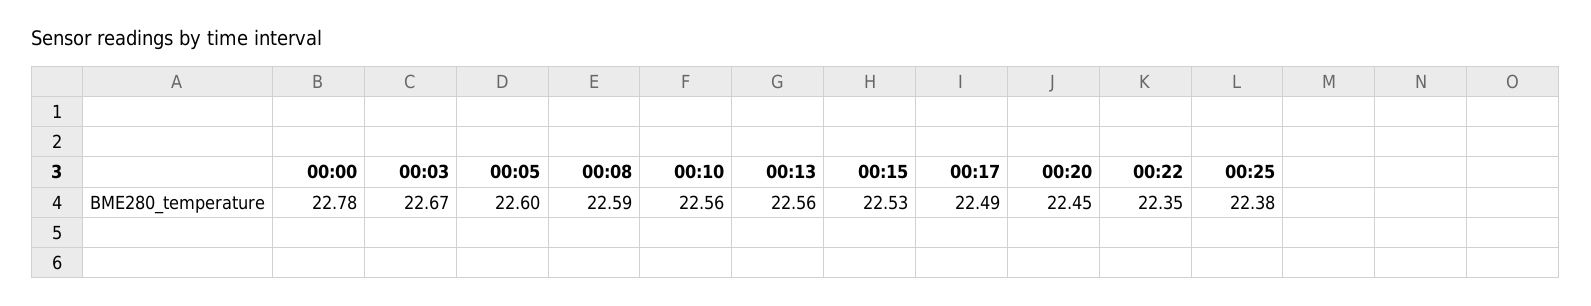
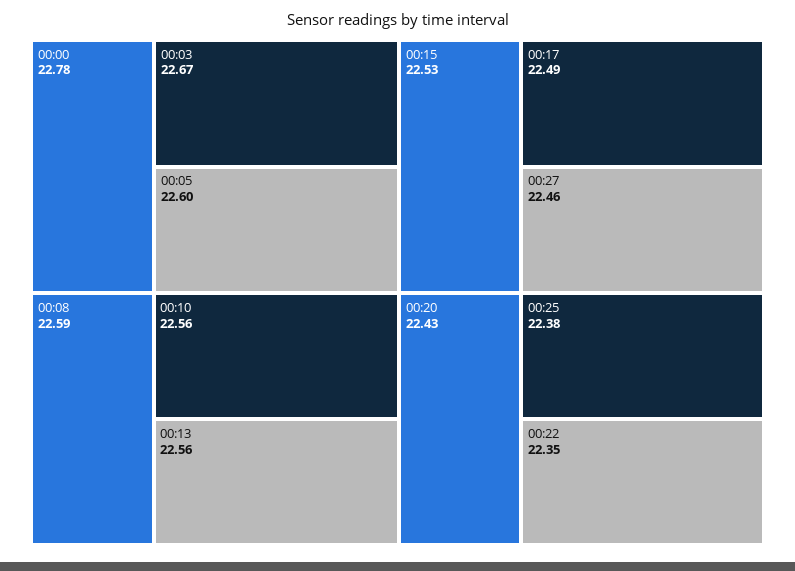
00:20: 22.45 -> 22.43
00:27: none -> 22.46

